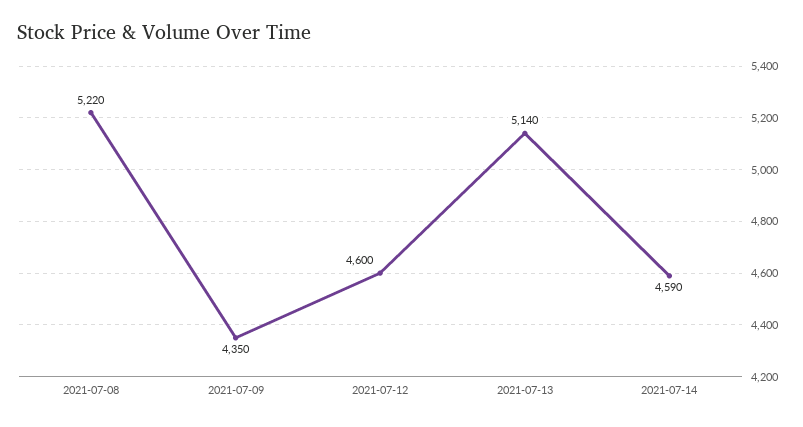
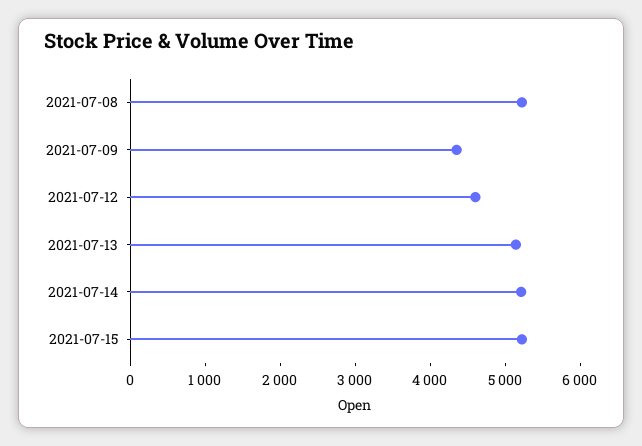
2021-07-14: 4590 -> 5200
2021-07-15: none -> 5200

